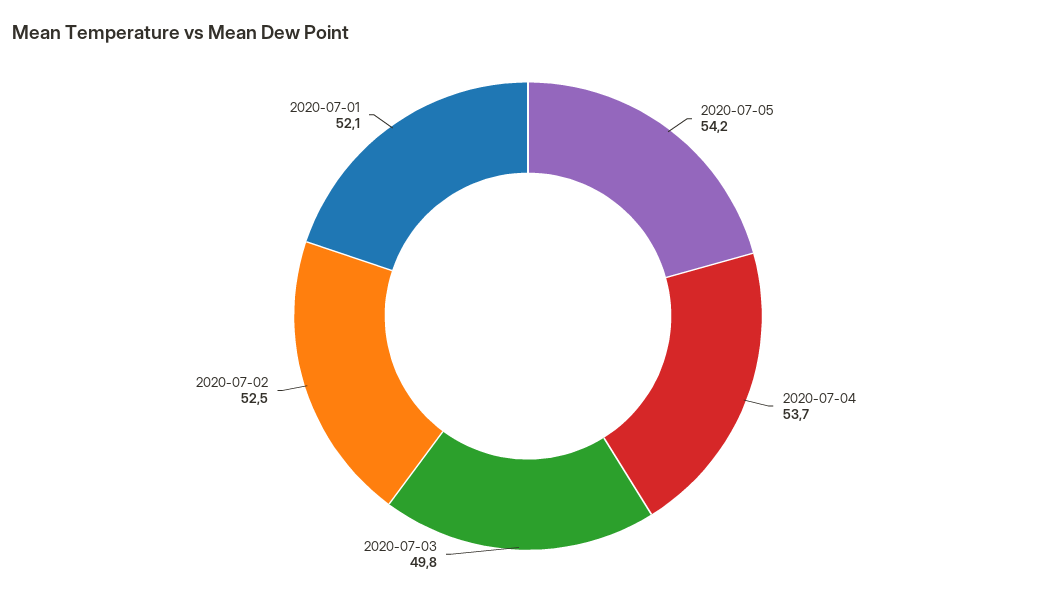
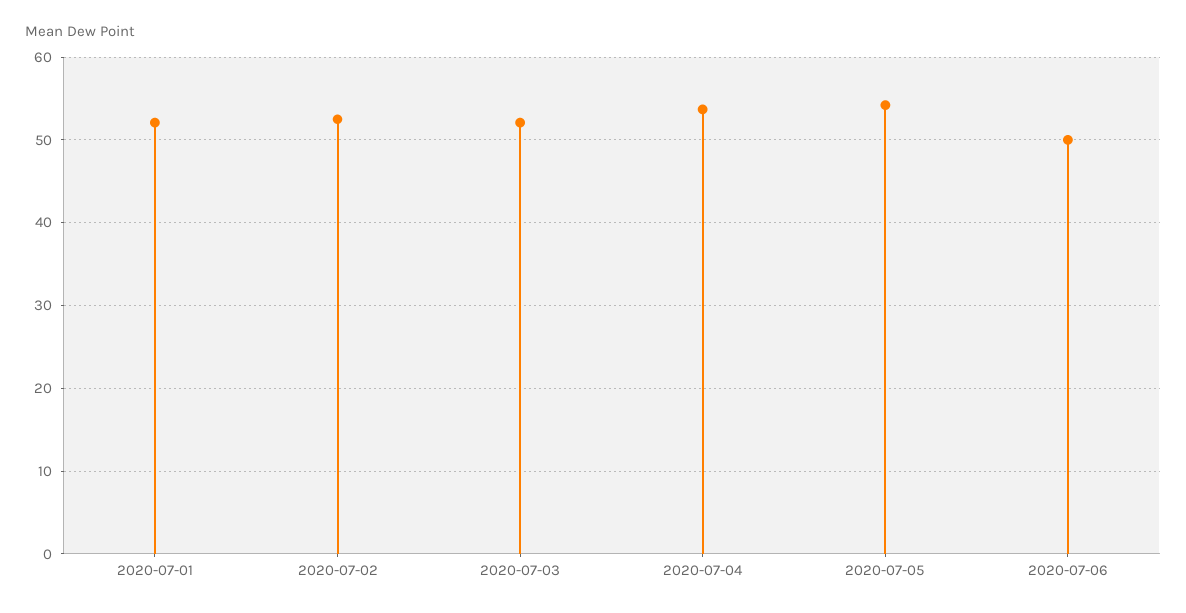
2020-07-03: 49.8 -> 52
2020-07-06: none -> 50

